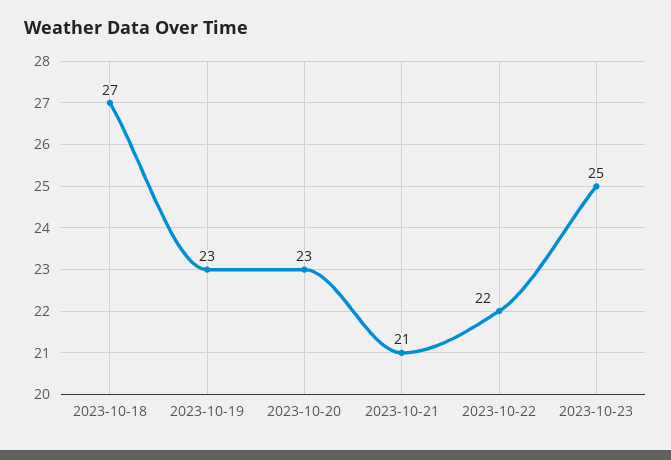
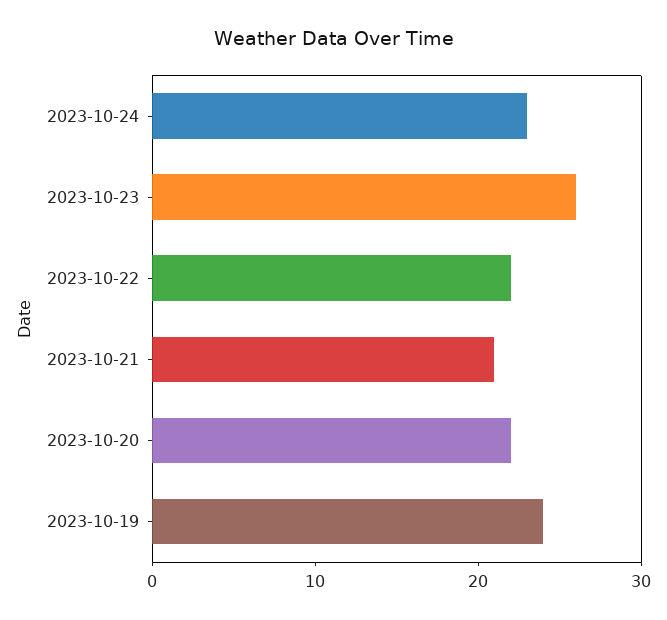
2023-10-18: 27 -> none
2023-10-19: 23 -> 24
2023-10-20: 23 -> 22
2023-10-23: 25 -> 26
2023-10-24: none -> 23

